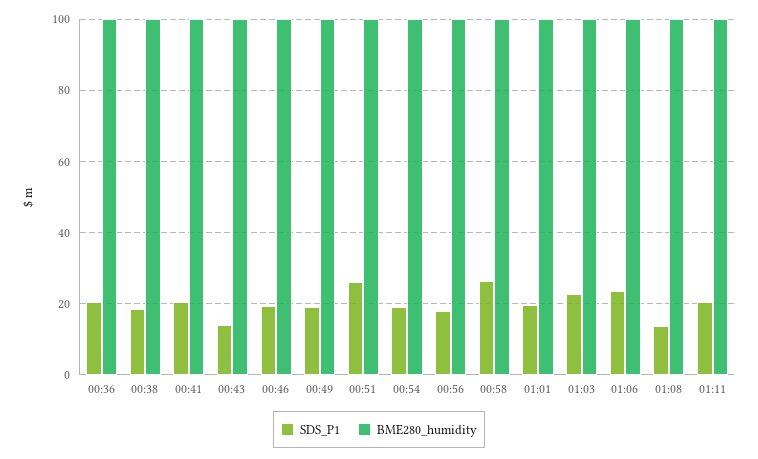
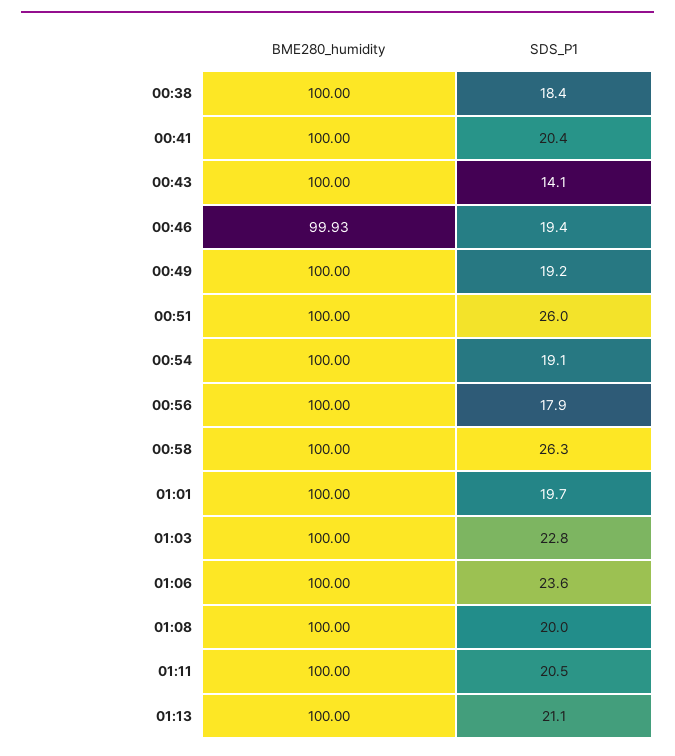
SDS_P1, 00:36: 20 -> none
BME280_humidity, 00:36: 100 -> none
SDS_P1, 01:08: 14 -> 20
BME280_humidity, 01:13: none -> 100
SDS_P1, 01:13: none -> 21.1

